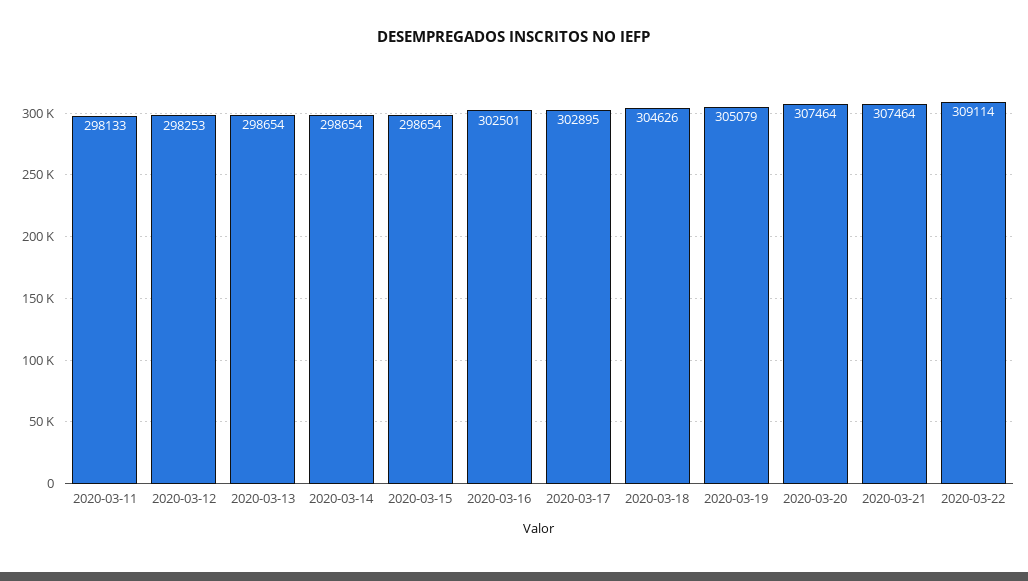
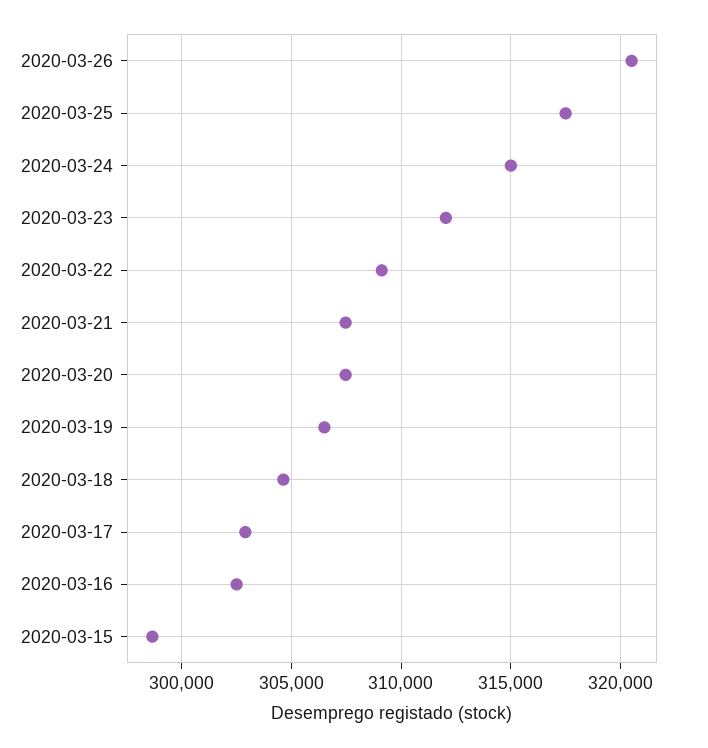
2020-03-11: 298133 -> none
2020-03-12: 298253 -> none
2020-03-13: 298654 -> none
2020-03-14: 298654 -> none
2020-03-19: 305079 -> 306500
2020-03-26: none -> 320500
2020-03-25: none -> 317500
2020-03-24: none -> 315000
2020-03-23: none -> 312000

